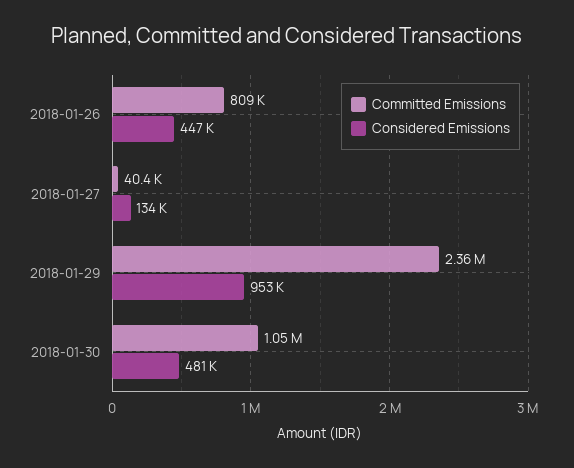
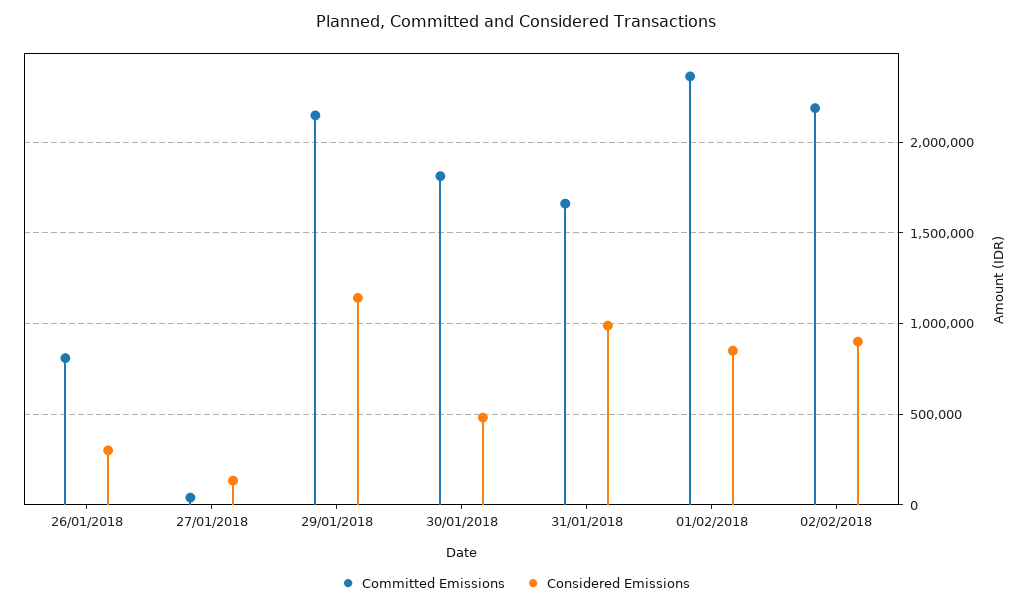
Considered Emissions, 2018-01-26: 447000 -> 300000
Committed Emissions, 2018-01-29: 2360000 -> 2150000
Considered Emissions, 2018-01-29: 953000 -> 1150000
Committed Emissions, 2018-01-30: 1050000 -> 1800000
Committed Emissions, 31/01/2018: none -> 1650000
Considered Emissions, 31/01/2018: none -> 1000000
Committed Emissions, 01/02/2018: none -> 2350000
Considered Emissions, 01/02/2018: none -> 850000
Committed Emissions, 02/02/2018: none -> 2200000
Considered Emissions, 02/02/2018: none -> 900000

